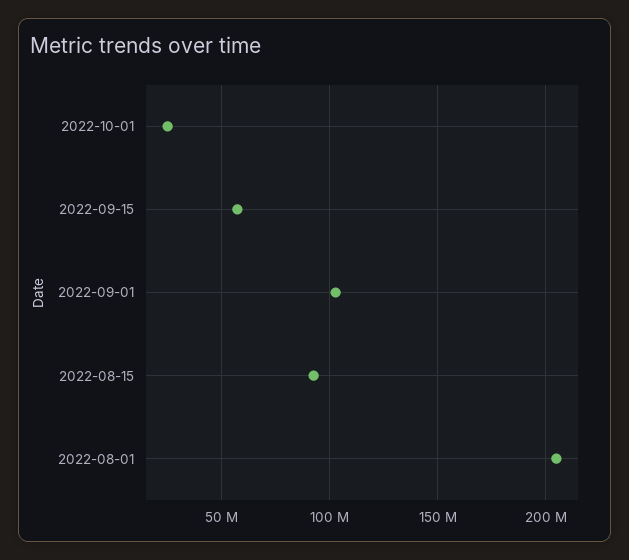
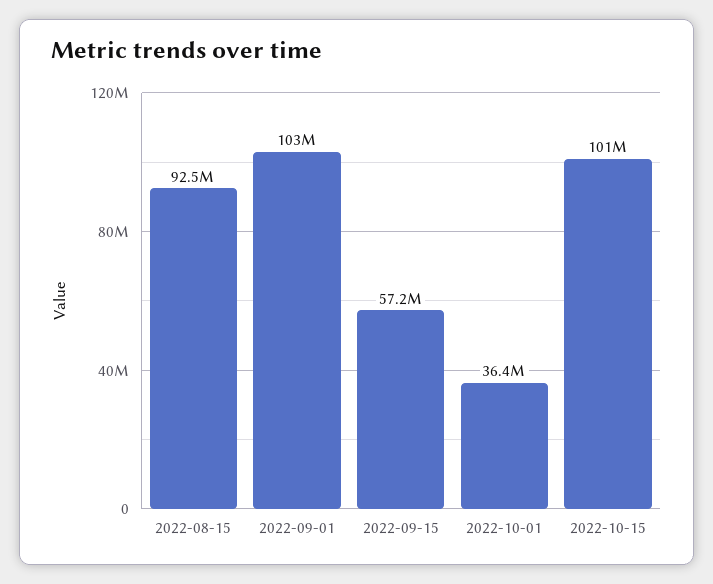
2022-10-01: 25000000 -> 36400000
2022-08-01: 205000000 -> none
2022-10-15: none -> 101000000

